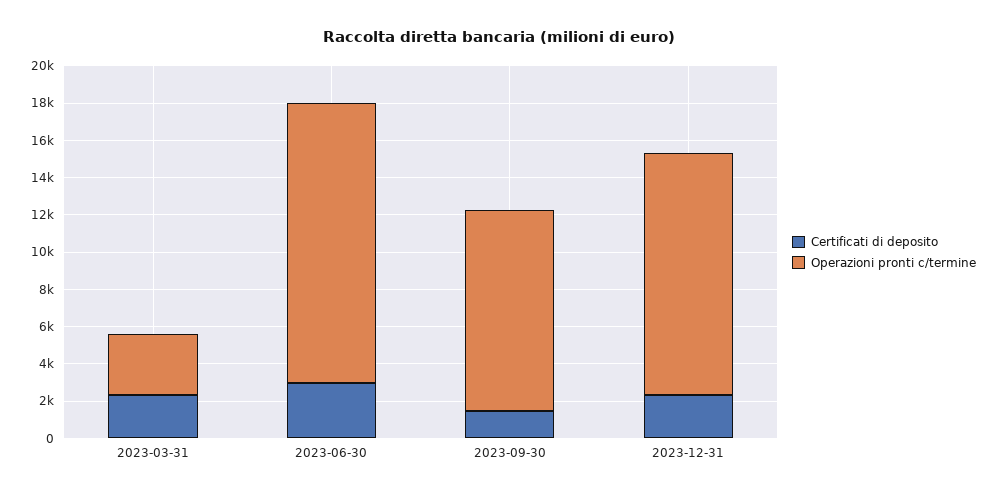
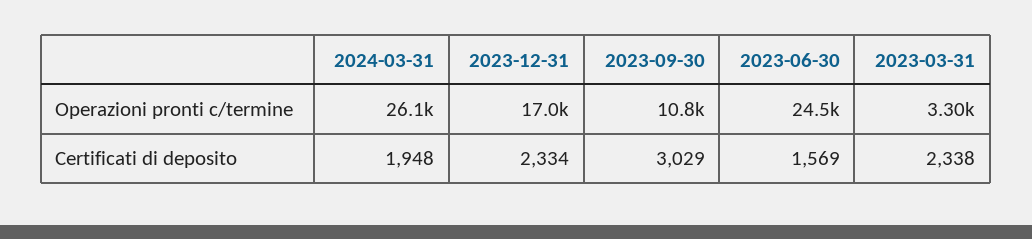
Certificati di deposito, 2023-06-30: 3000 -> 1569
Operazioni pronti c/termine, 2023-06-30: 15000 -> 24500
Certificati di deposito, 2023-09-30: 1500 -> 3029
Operazioni pronti c/termine, 2023-12-31: 13000 -> 17000
Operazioni pronti c/termine, 2024-03-31: none -> 26100
Certificati di deposito, 2024-03-31: none -> 1948

